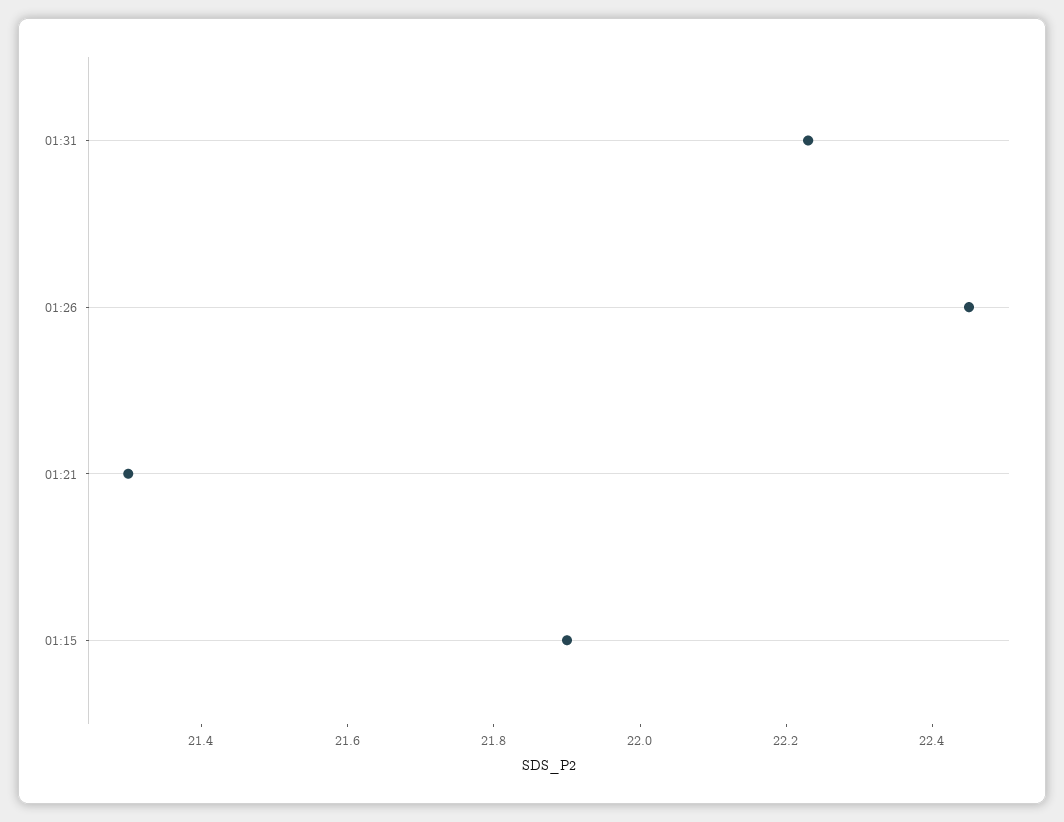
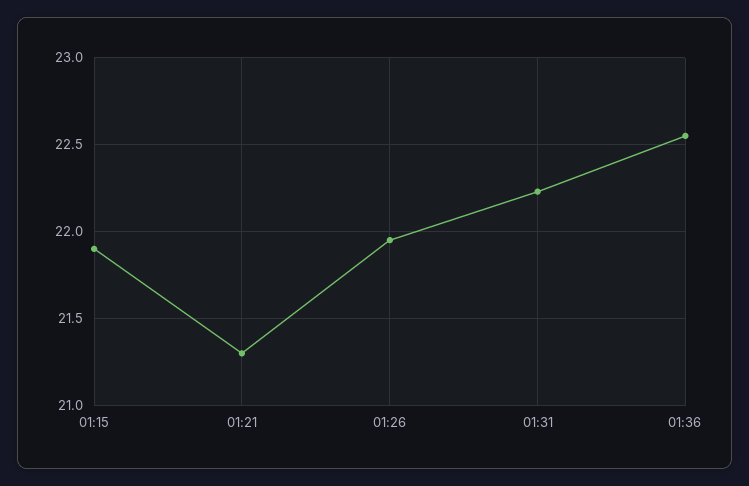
01:26: 22.45 -> 21.95
01:36: none -> 22.55

